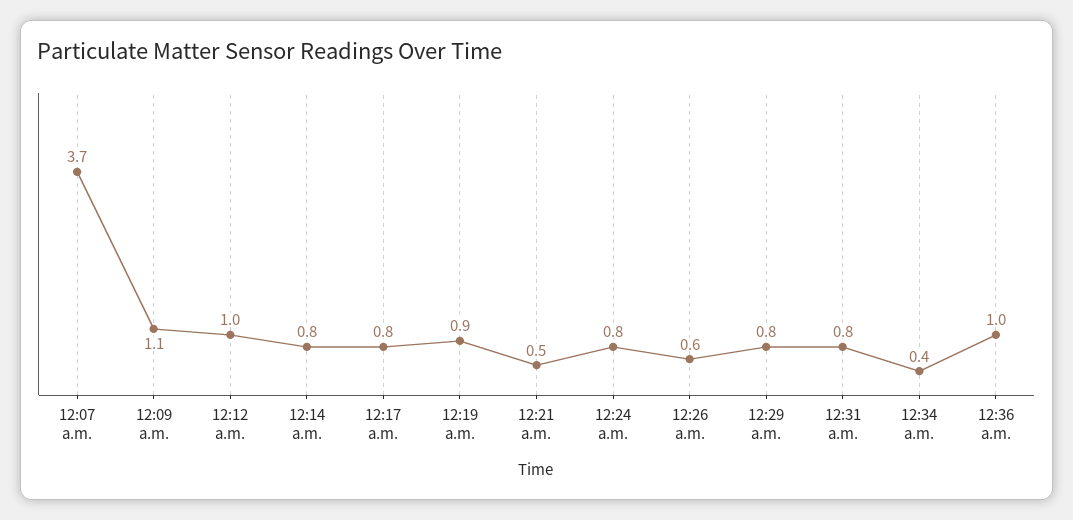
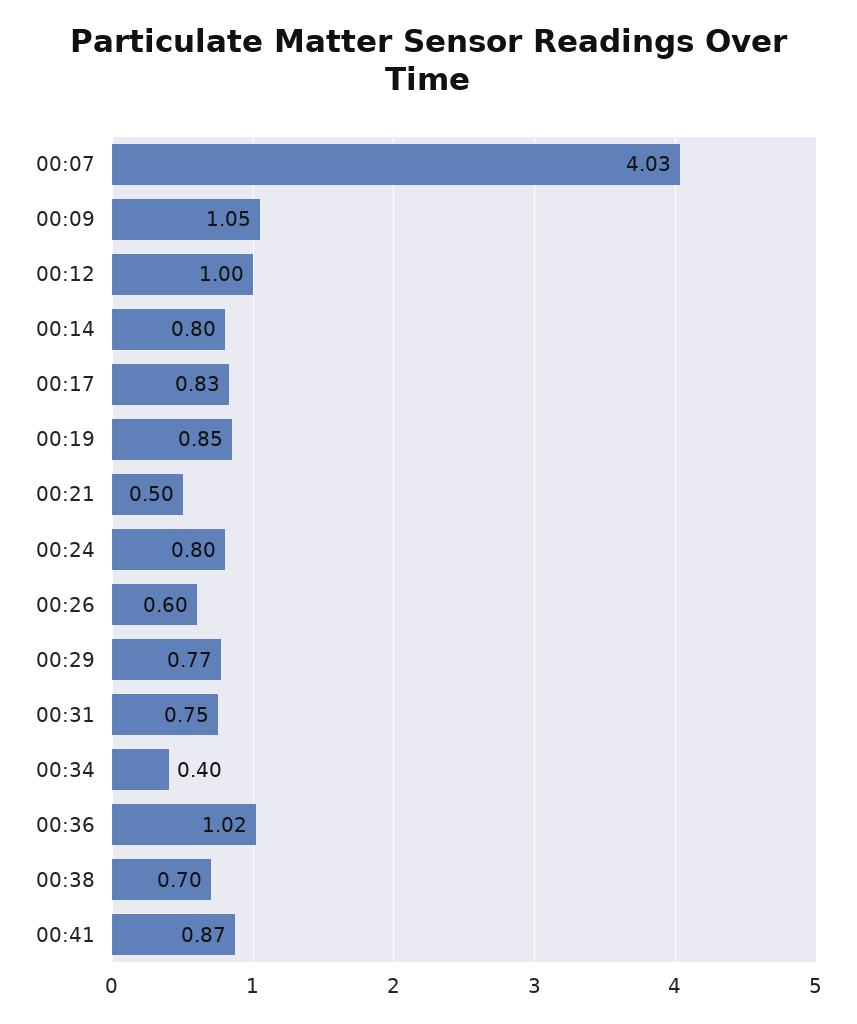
12:07 a.m.: 3.7 -> 4.03
00:38: none -> 0.7
00:41: none -> 0.87

